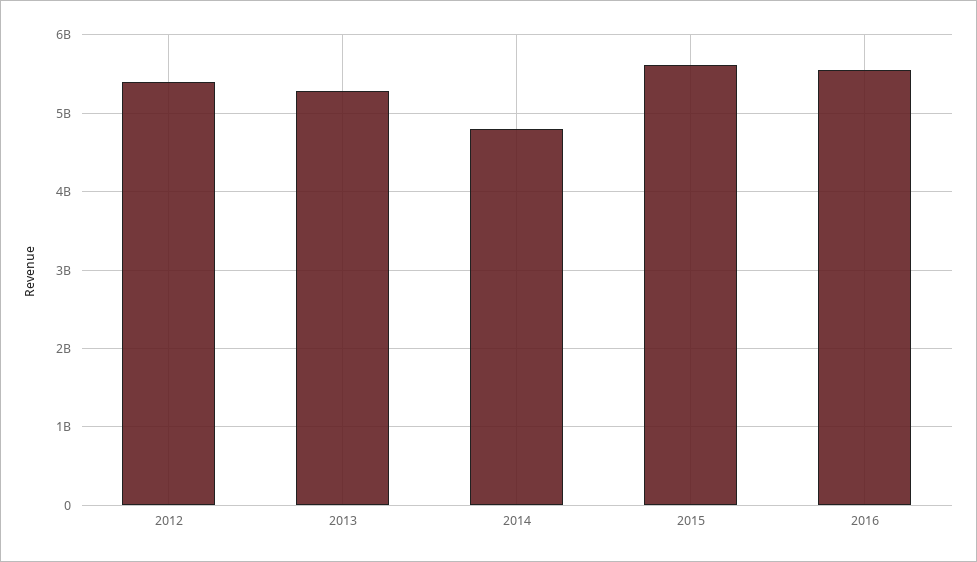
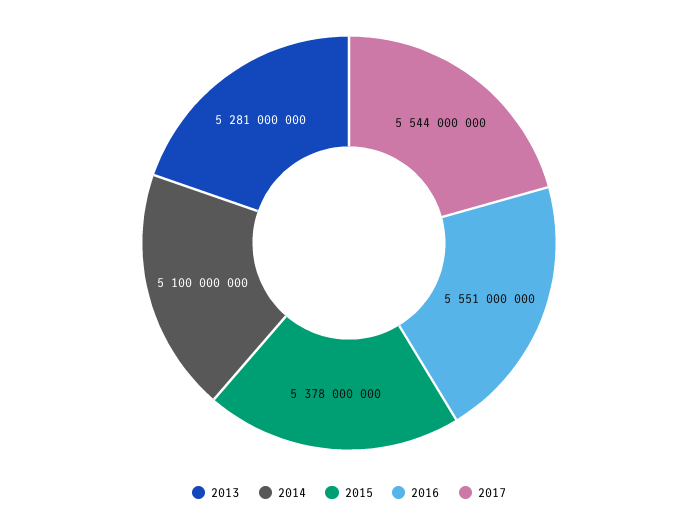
2012: 5400000000 -> none
2014: 4800000000 -> 5100000000
2015: 5600000000 -> 5378000000
2017: none -> 5544000000

